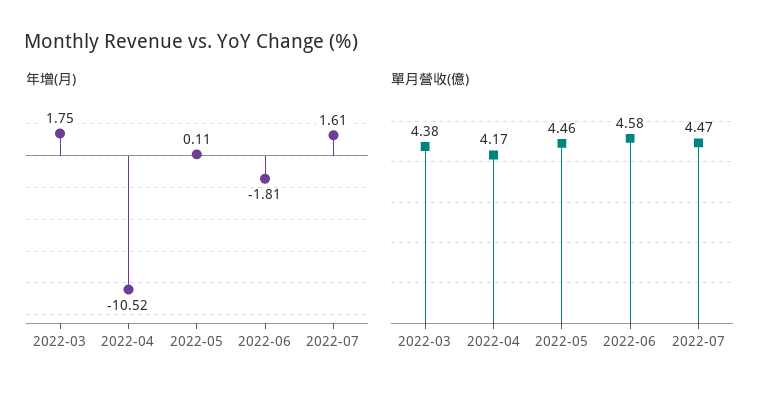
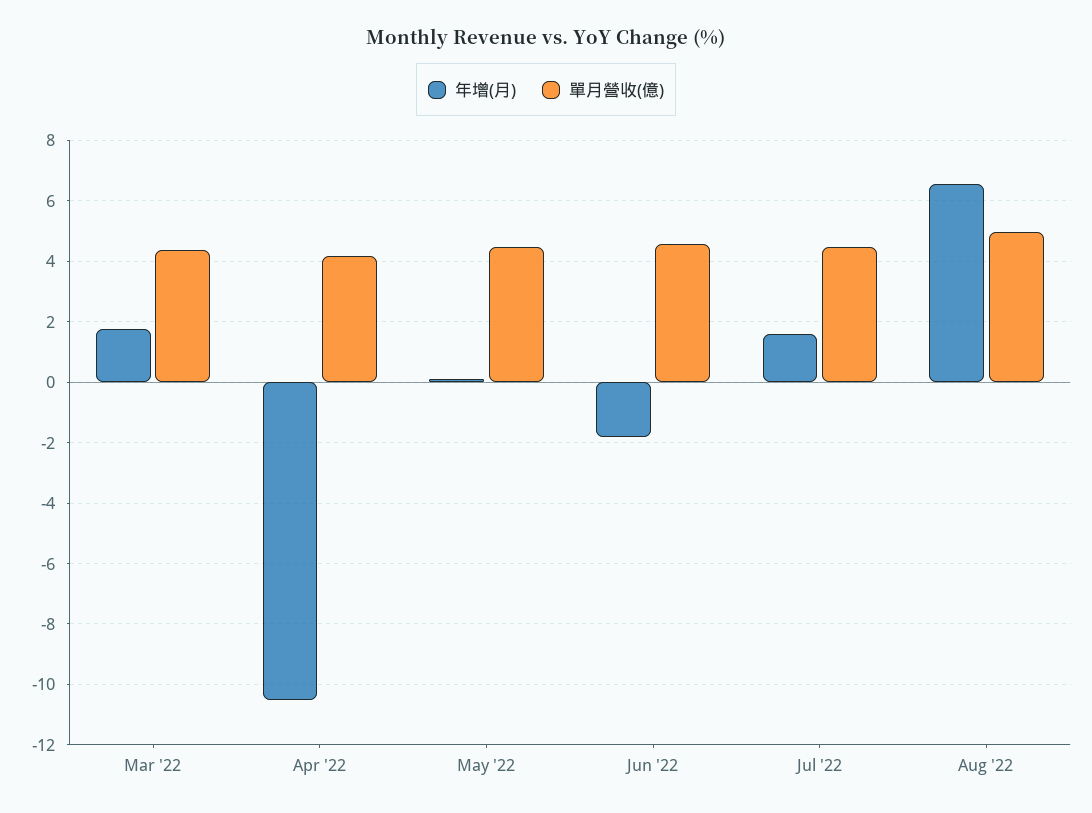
年增(月), Aug '22: none -> 6.6
單月營收(億), Aug '22: none -> 5

